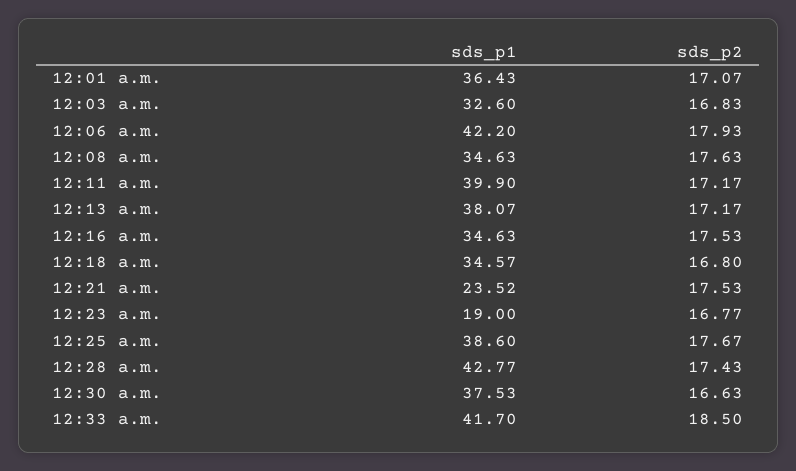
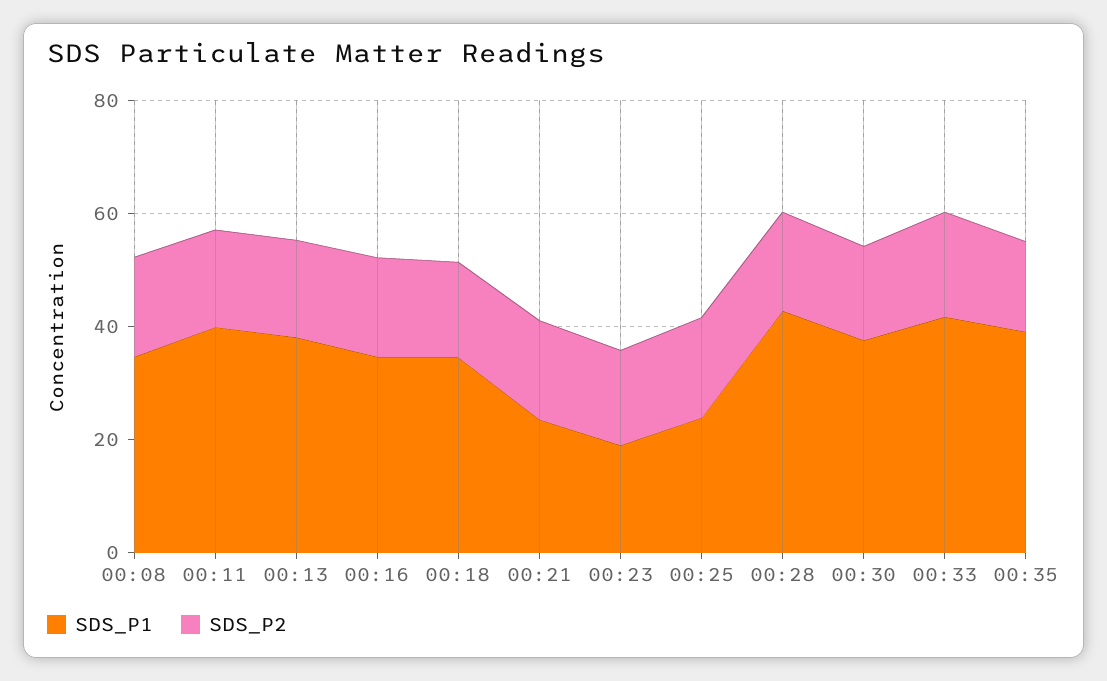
sds_p1, 12:01 a.m.: 36.43 -> none
sds_p2, 12:01 a.m.: 17.07 -> none
sds_p1, 12:03 a.m.: 32.6 -> none
sds_p2, 12:03 a.m.: 16.83 -> none
sds_p1, 12:06 a.m.: 42.2 -> none
sds_p2, 12:06 a.m.: 17.93 -> none
sds_p1, 12:25 a.m.: 38.6 -> 25
sds_p1, 00:35: none -> 40
sds_p2, 00:35: none -> 15

